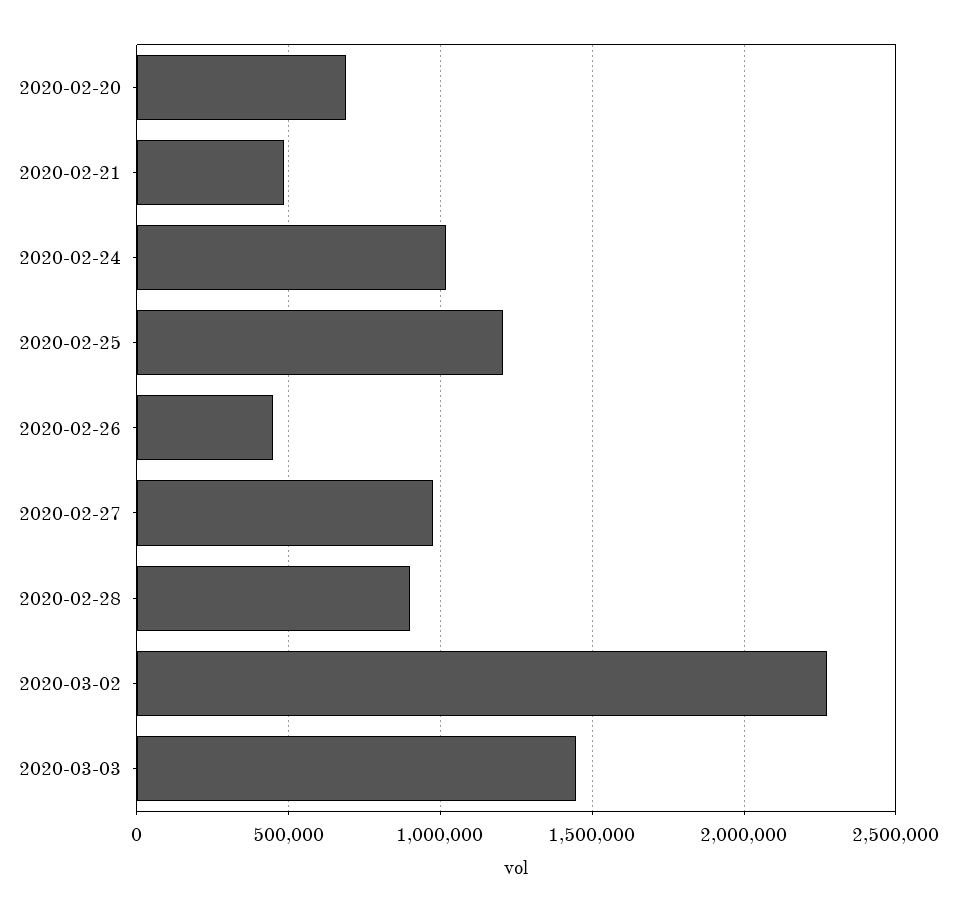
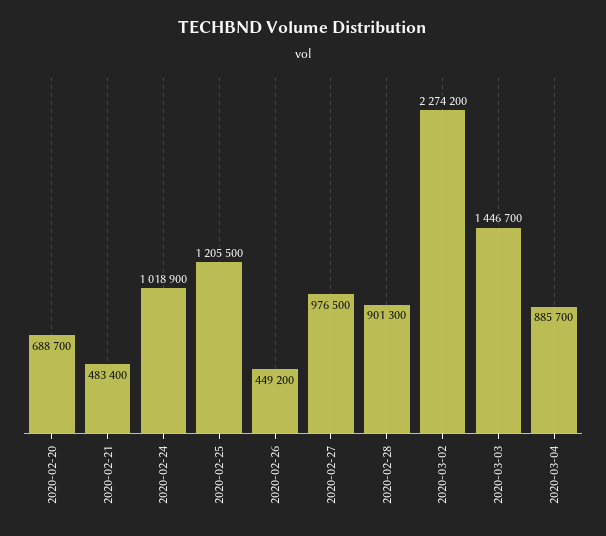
2020-03-04: none -> 885700

